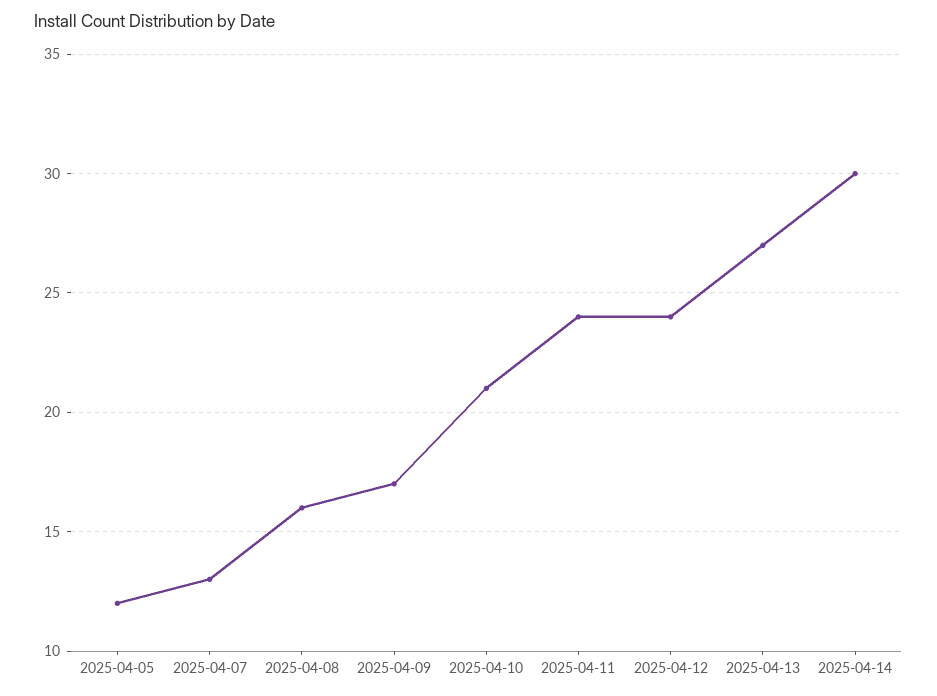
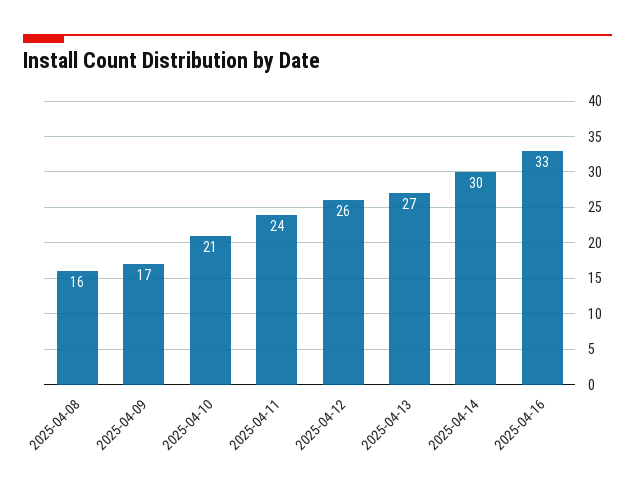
2025-04-05: 12 -> none
2025-04-07: 13 -> none
2025-04-12: 24 -> 26
2025-04-16: none -> 33

